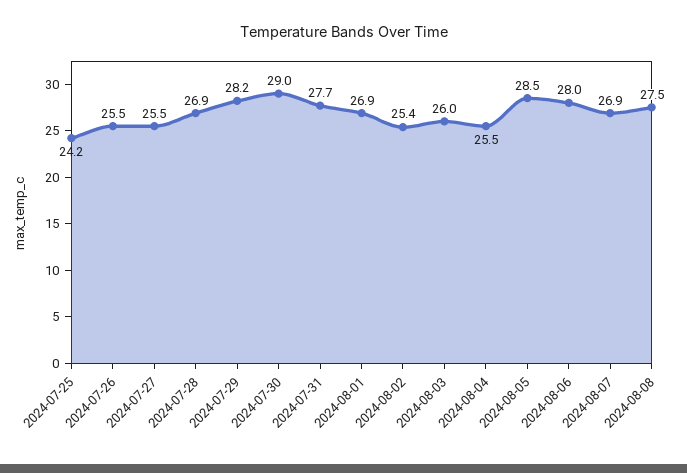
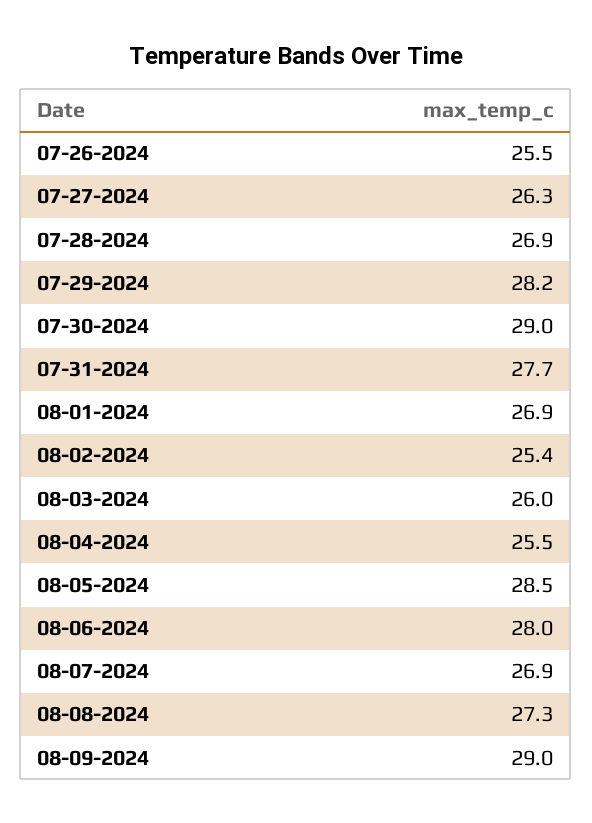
2024-07-25: 24.2 -> none
2024-07-27: 25.5 -> 26.3
2024-08-08: 27.5 -> 27.3
08-09-2024: none -> 29

